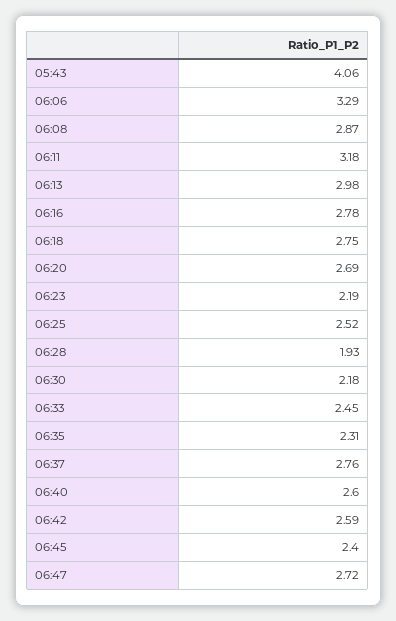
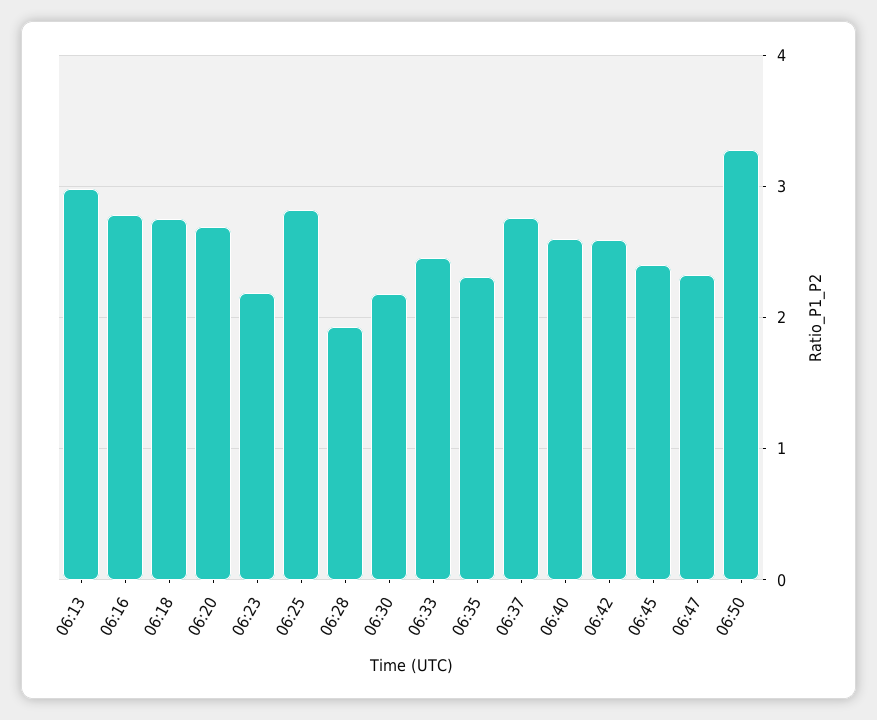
05:43: 4.06 -> none
06:06: 3.29 -> none
06:08: 2.87 -> none
06:11: 3.18 -> none
06:25: 2.52 -> 2.8
06:47: 2.72 -> 2.3
06:50: none -> 3.3

